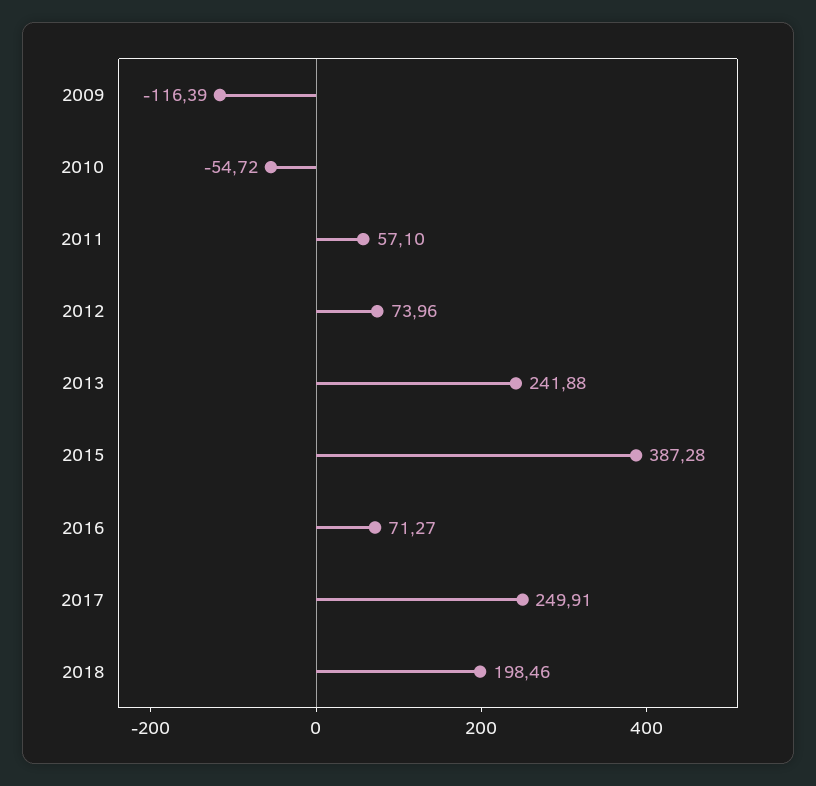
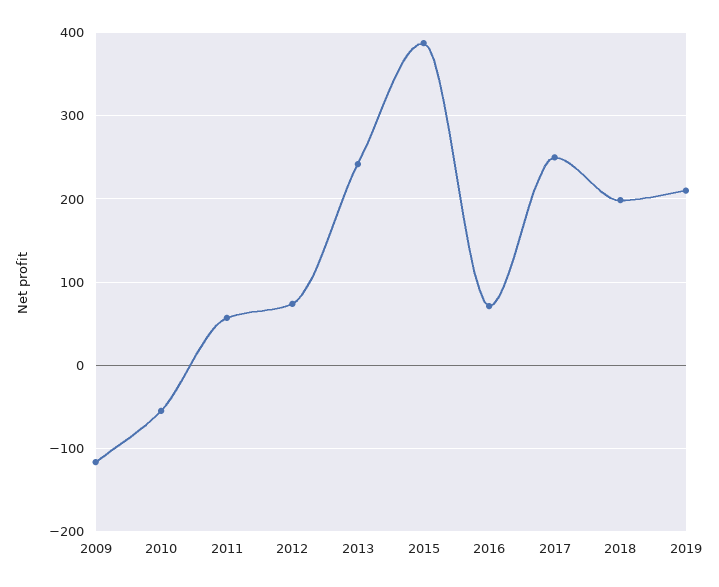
2019: none -> 210

